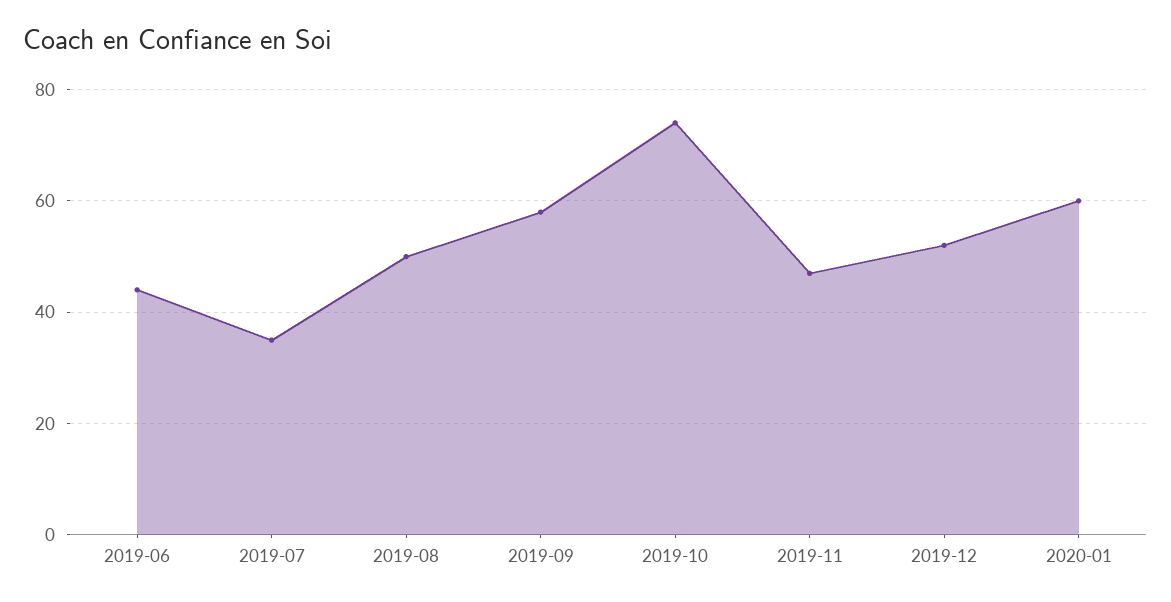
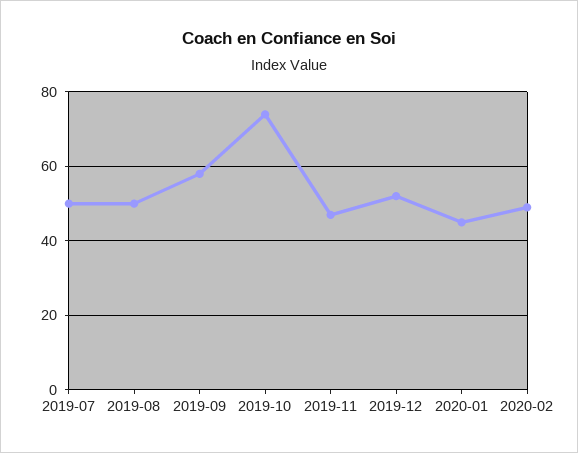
2019-06: 45 -> none
2019-07: 35 -> 50
2020-01: 60 -> 45
2020-02: none -> 50

